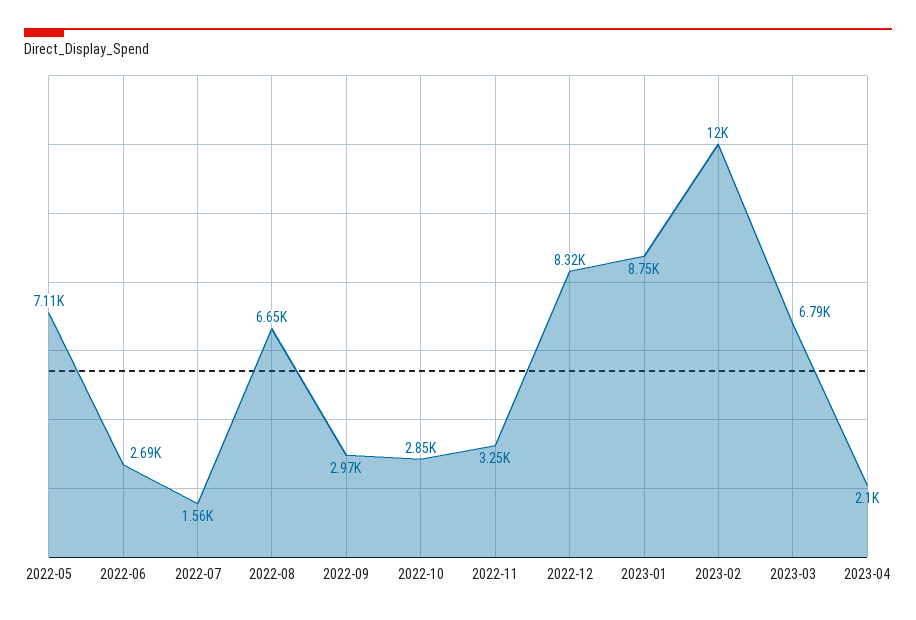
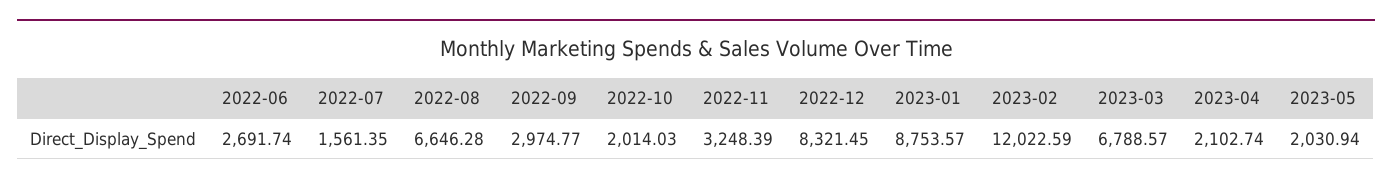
2022-05: 7110 -> none
2022-10: 2850 -> 2014.03
2023-05: none -> 2030.94

